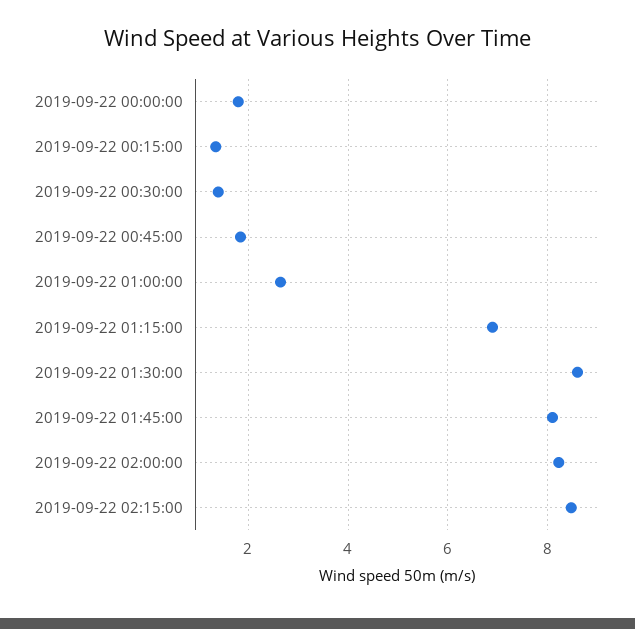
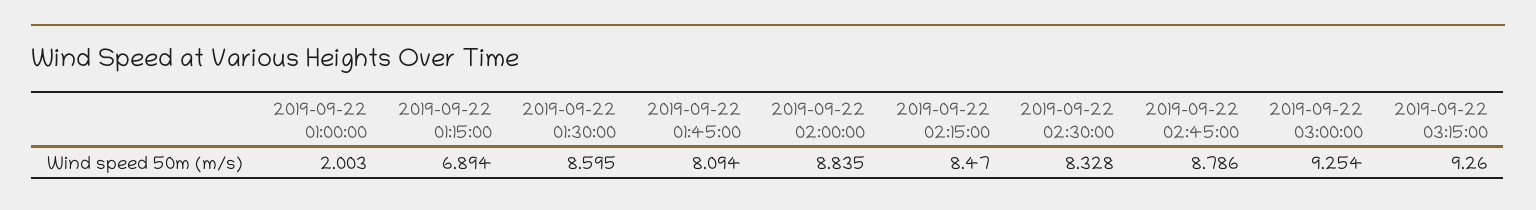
2019-09-22 00:00:00: 1.8 -> none
2019-09-22 00:15:00: 1.4 -> none
2019-09-22 00:30:00: 1.4 -> none
2019-09-22 00:45:00: 1.8 -> none
2019-09-22 01:00:00: 2.6 -> 2.003
2019-09-22 02:00:00: 8.2 -> 8.835
2019-09-22 02:30:00: none -> 8.328
2019-09-22 02:45:00: none -> 8.786
2019-09-22 03:00:00: none -> 9.254
2019-09-22 03:15:00: none -> 9.26

